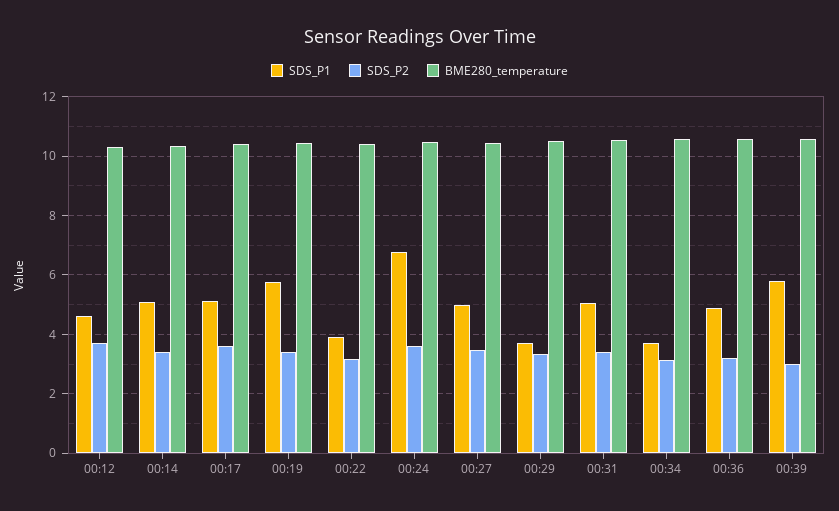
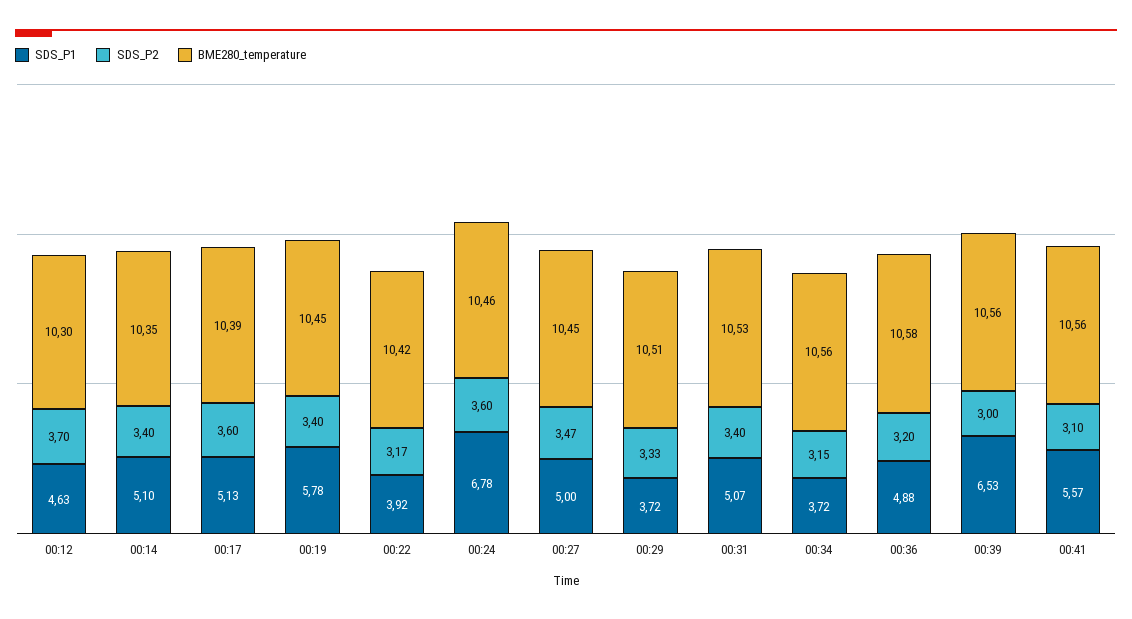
SDS_P1, 00:39: 5.75 -> 6.53
SDS_P1, 00:41: none -> 5.57
SDS_P2, 00:41: none -> 3.1
BME280_temperature, 00:41: none -> 10.56

